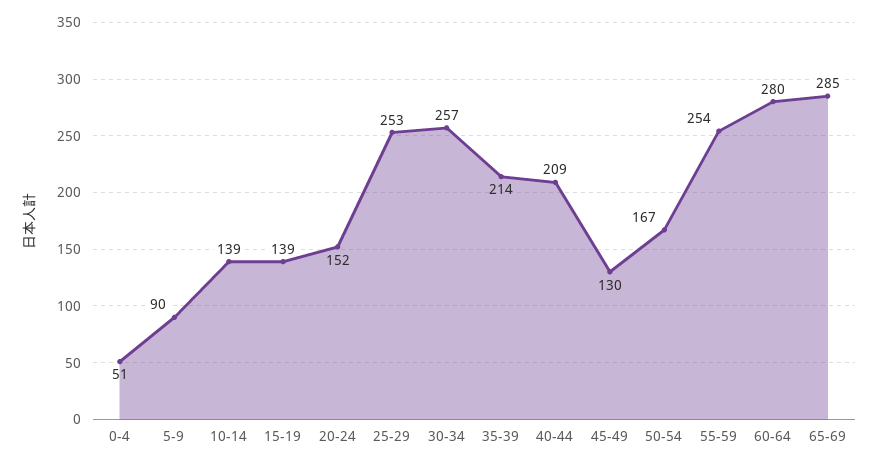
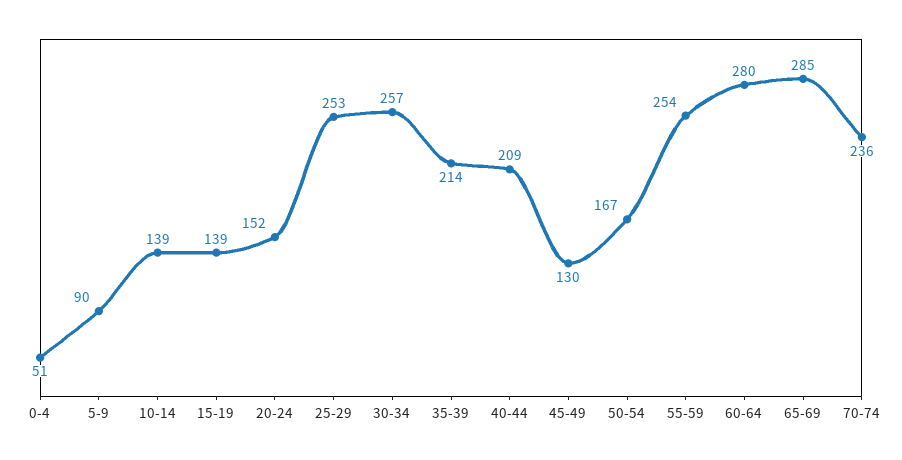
70-74: none -> 236

